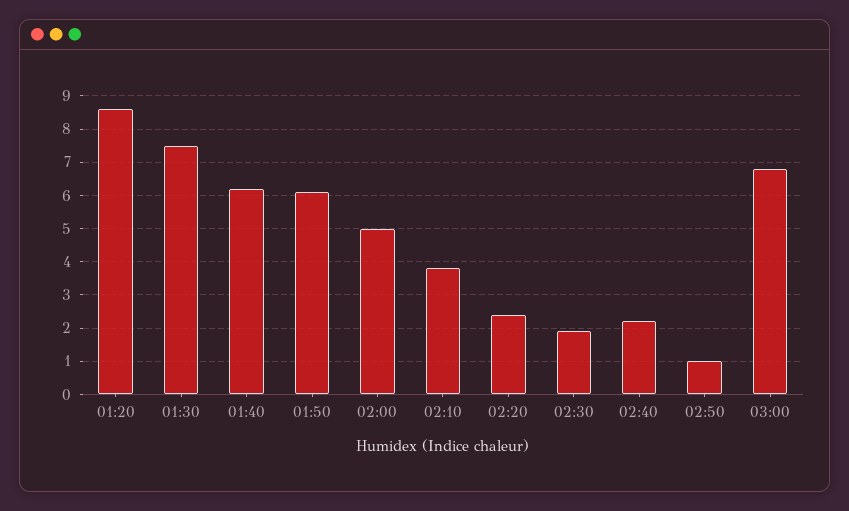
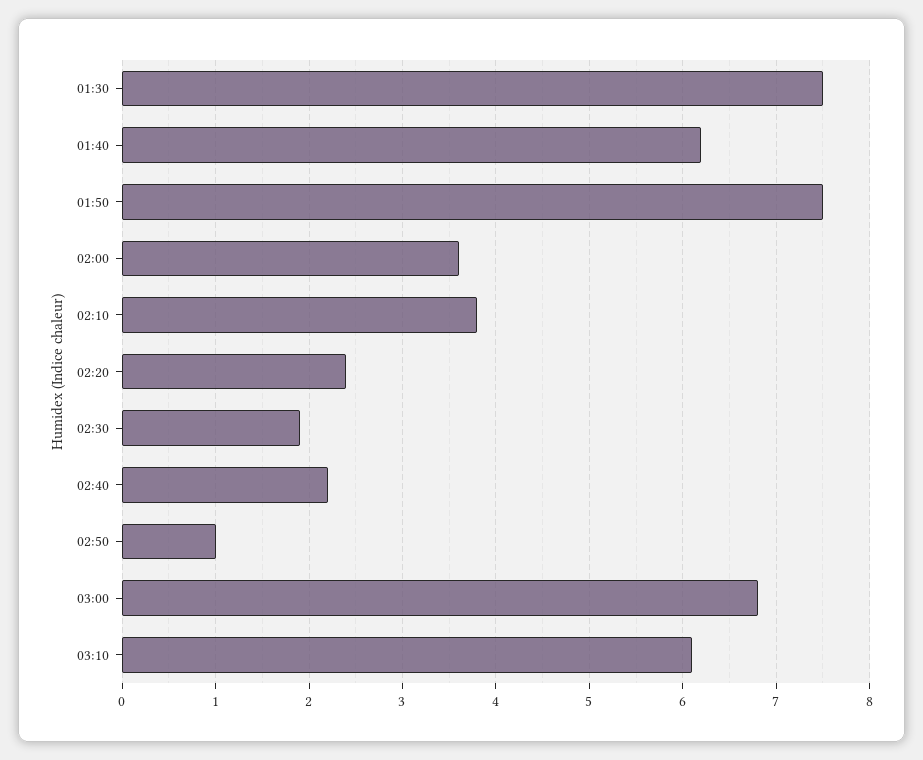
01:20: 8.5 -> none
01:50: 6 -> 7.5
02:00: 5 -> 3.6
03:10: none -> 6.1

